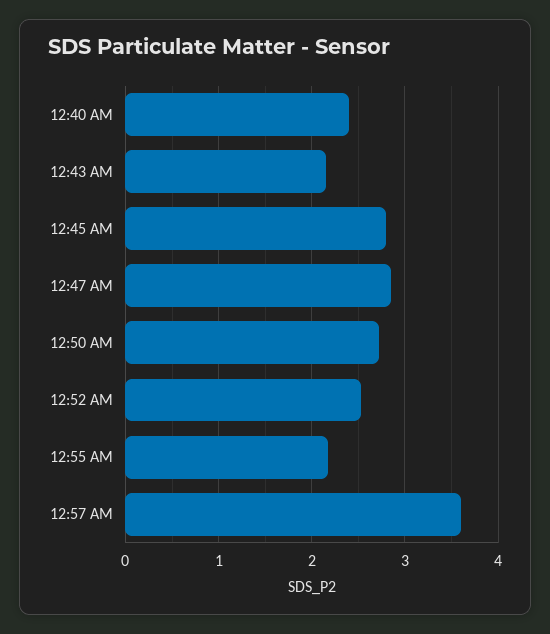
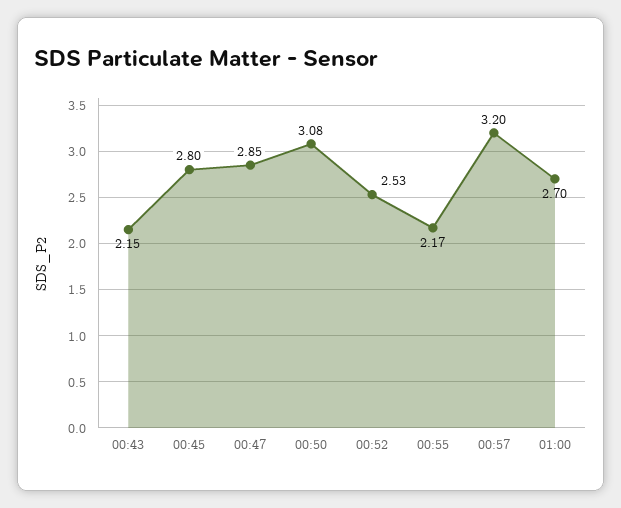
12:40 AM: 2.4 -> none
12:50 AM: 2.7 -> 3.08
12:57 AM: 3.6 -> 3.2
01:00: none -> 2.7

